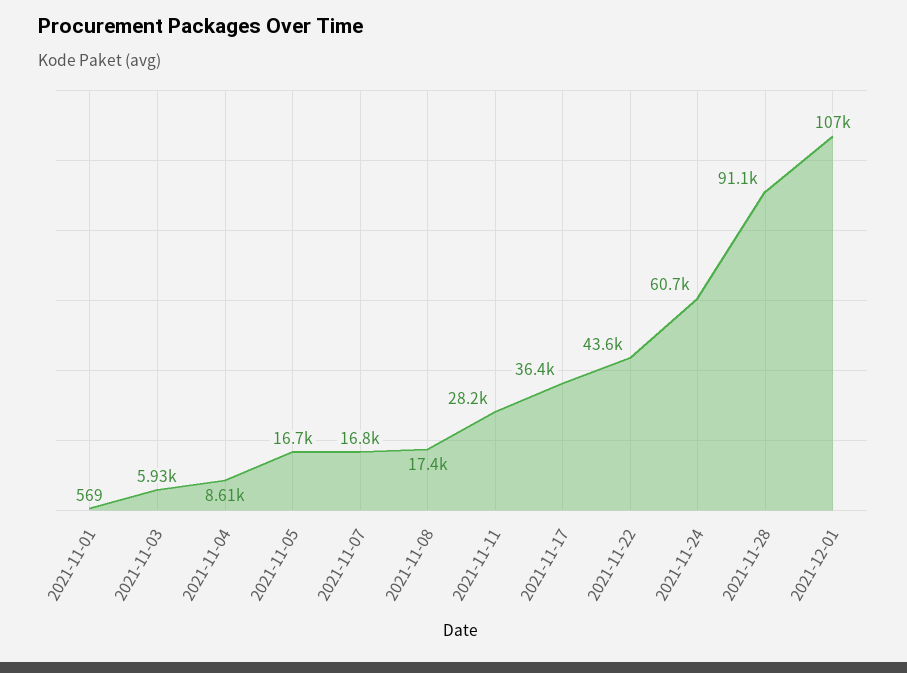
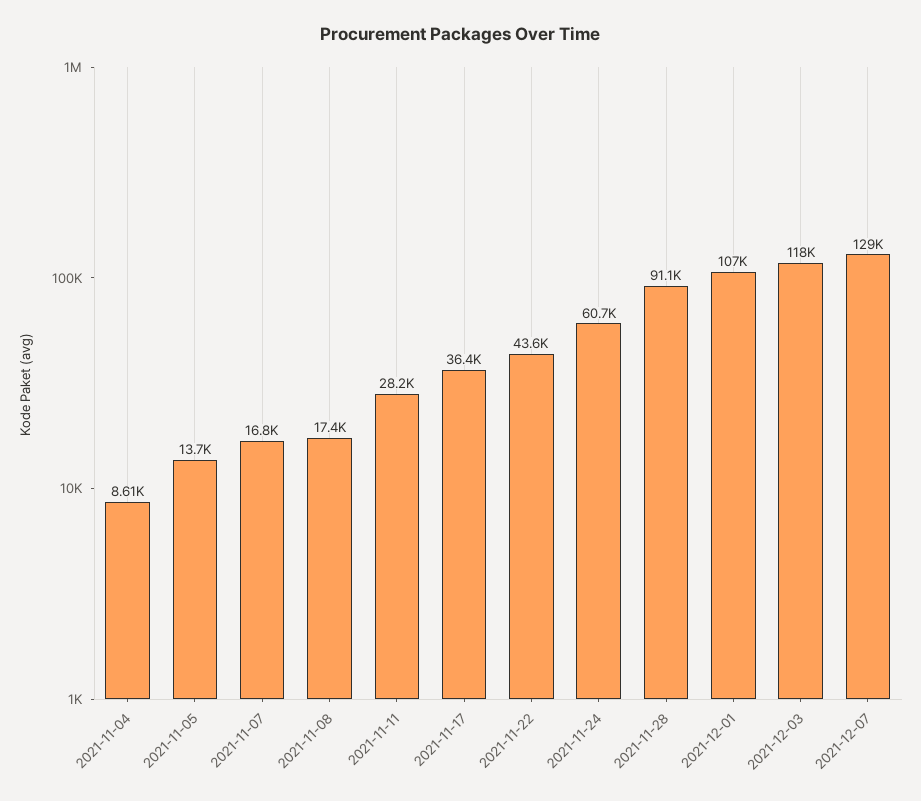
2021-11-01: 569 -> none
2021-11-03: 5930 -> none
2021-11-05: 16700 -> 13700
2021-12-03: none -> 118000
2021-12-07: none -> 129000

